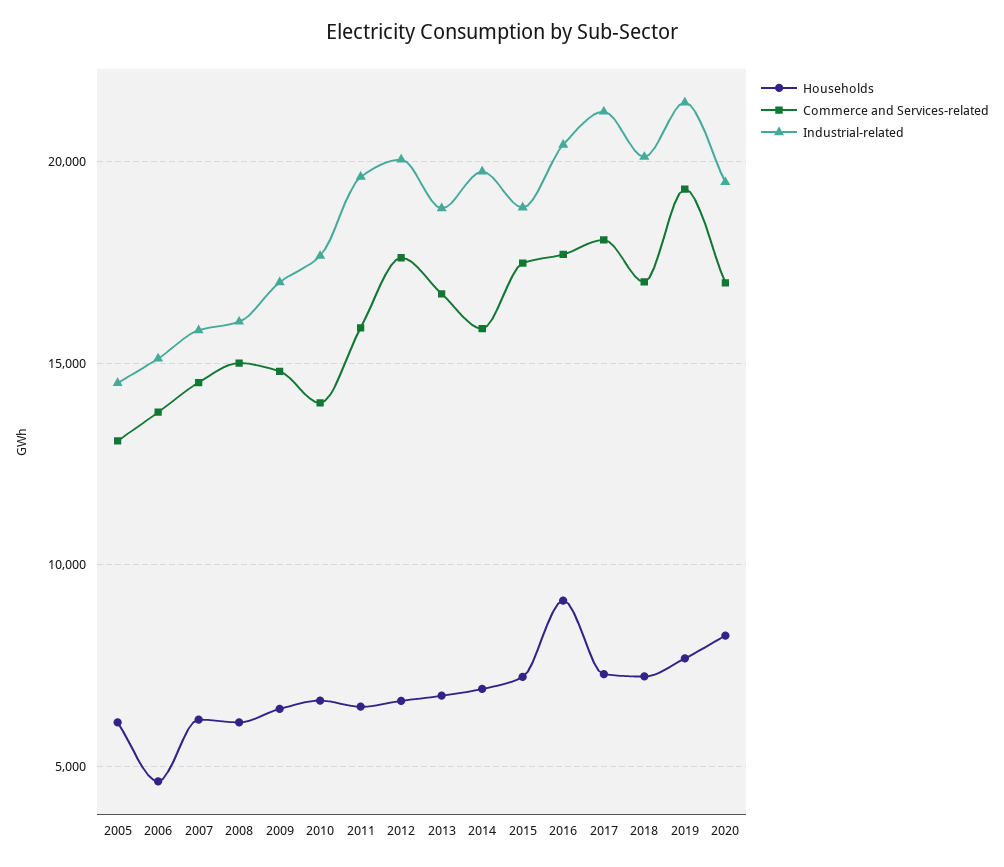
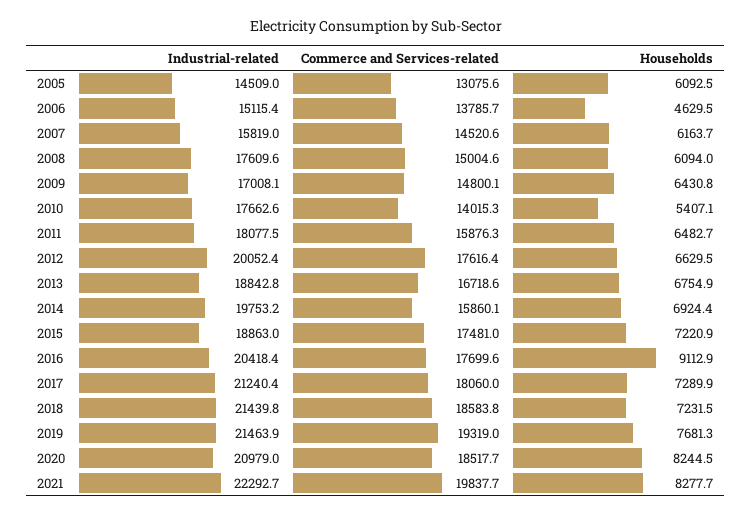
Industrial-related, 2008: 16000 -> 17609.6
Households, 2010: 6500 -> 5407.1
Industrial-related, 2011: 19500 -> 18077.5
Commerce and Services-related, 2018: 17000 -> 18583.8
Industrial-related, 2018: 20000 -> 21439.8
Commerce and Services-related, 2020: 17000 -> 18517.7
Industrial-related, 2020: 19500 -> 20979
Industrial-related, 2021: none -> 22292.7
Commerce and Services-related, 2021: none -> 19837.7
Households, 2021: none -> 8277.7

